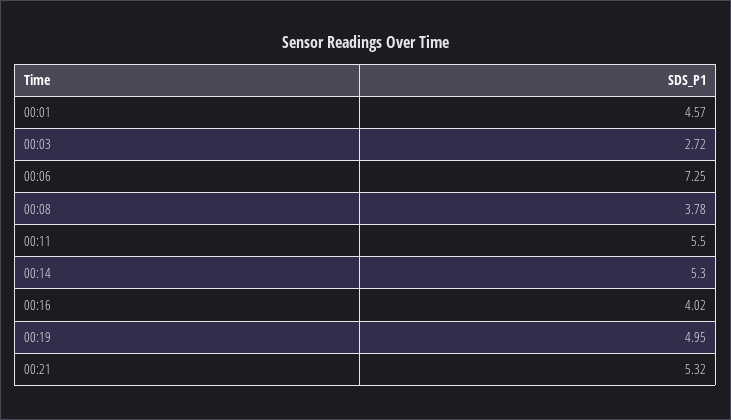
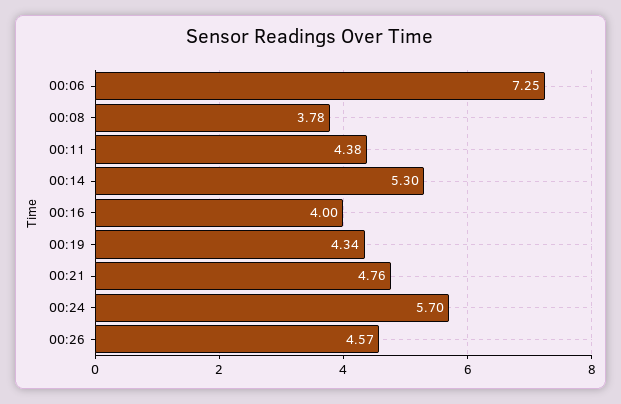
00:01: 4.57 -> none
00:03: 2.72 -> none
00:11: 5.5 -> 4.38
00:16: 4.02 -> 4
00:19: 4.95 -> 4.34
00:21: 5.32 -> 4.76
00:24: none -> 5.7
00:26: none -> 4.57

